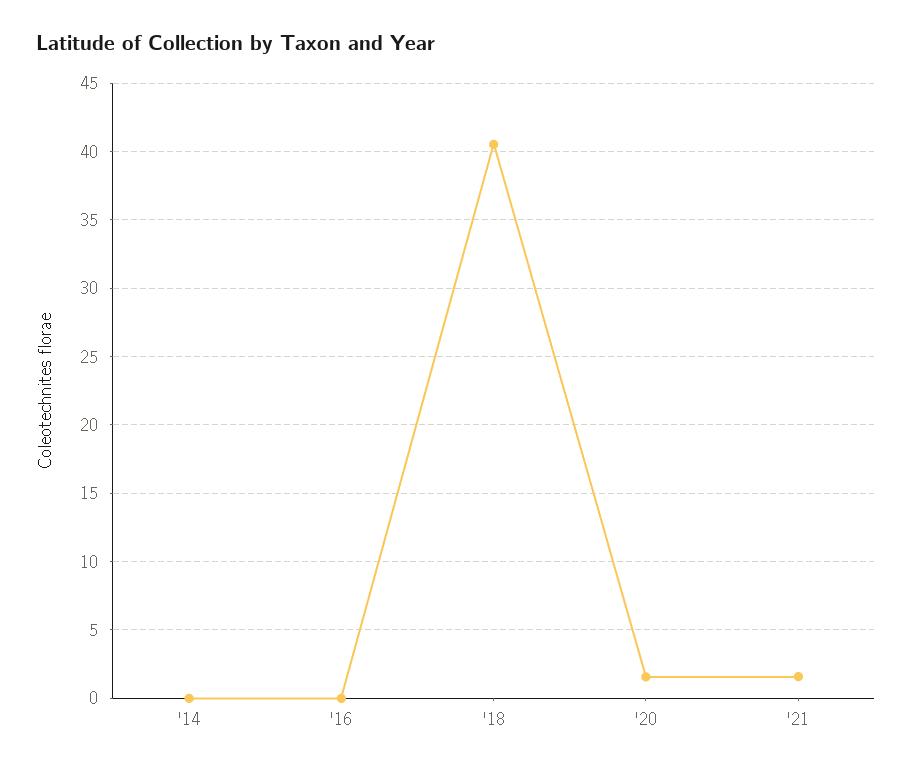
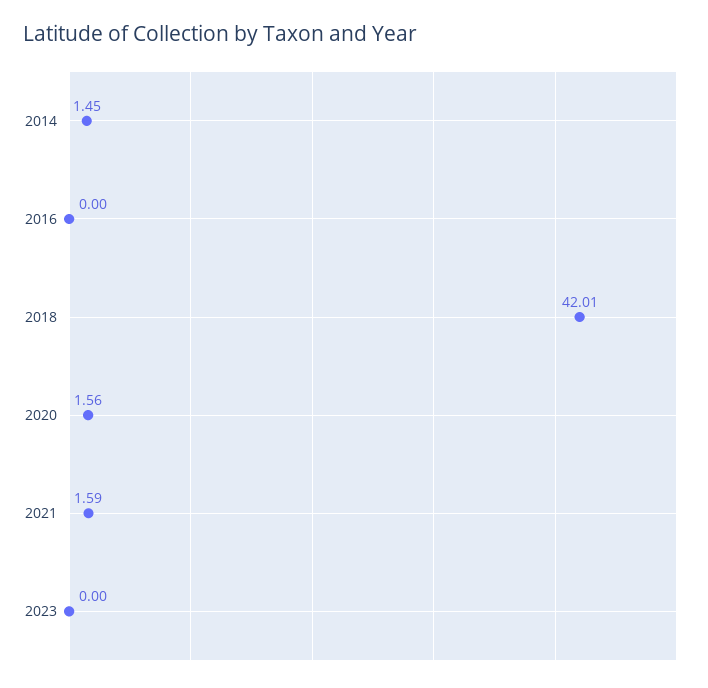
'14: 0 -> 1.45
'18: 40.5 -> 42.01
2023: none -> 0

